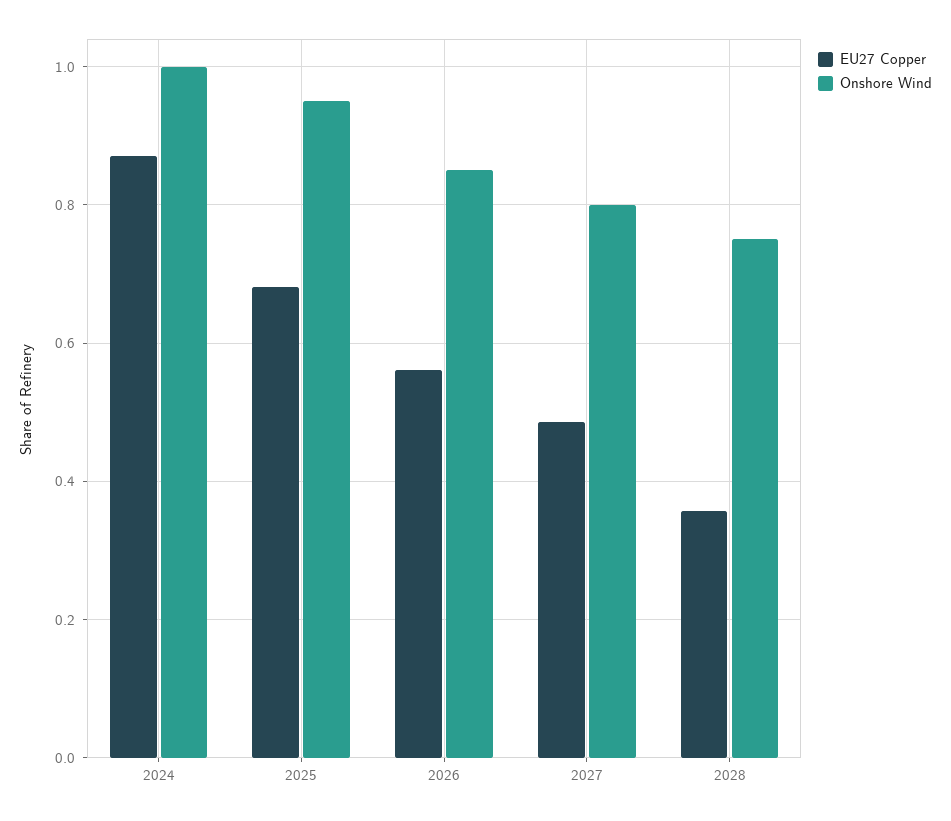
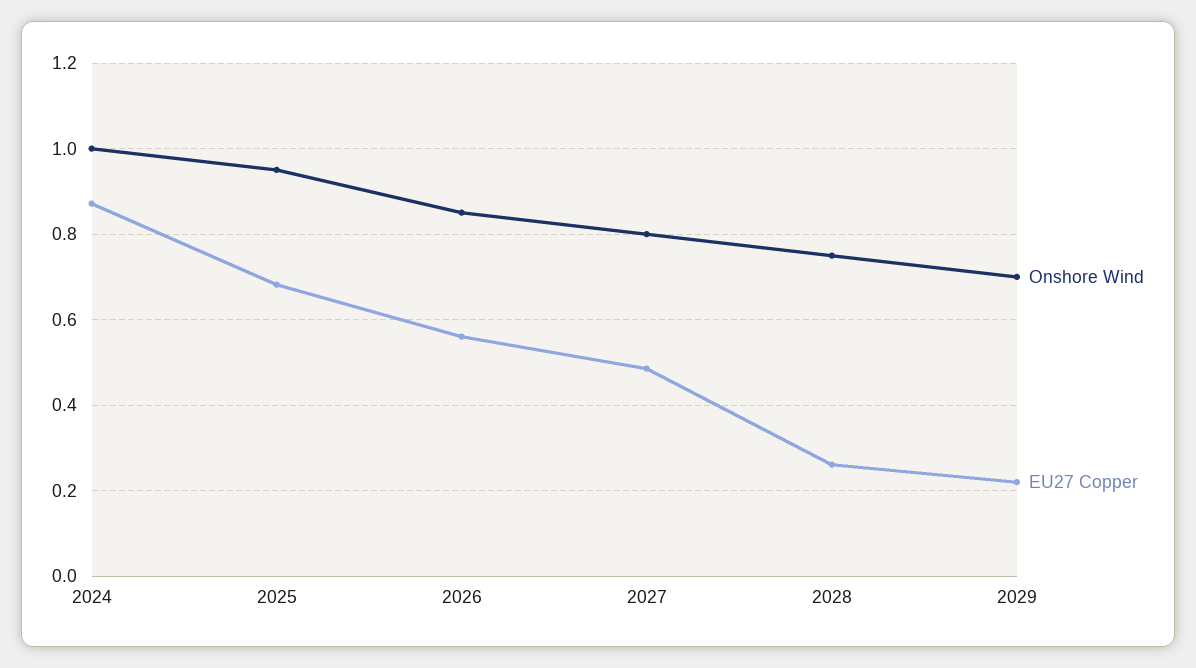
EU27 Copper, 2028: 0.36 -> 0.26
Onshore Wind, 2029: none -> 0.7
EU27 Copper, 2029: none -> 0.22

